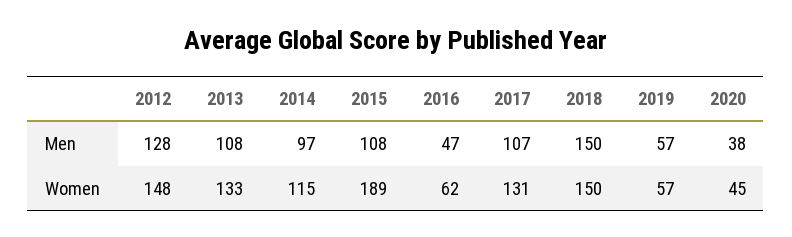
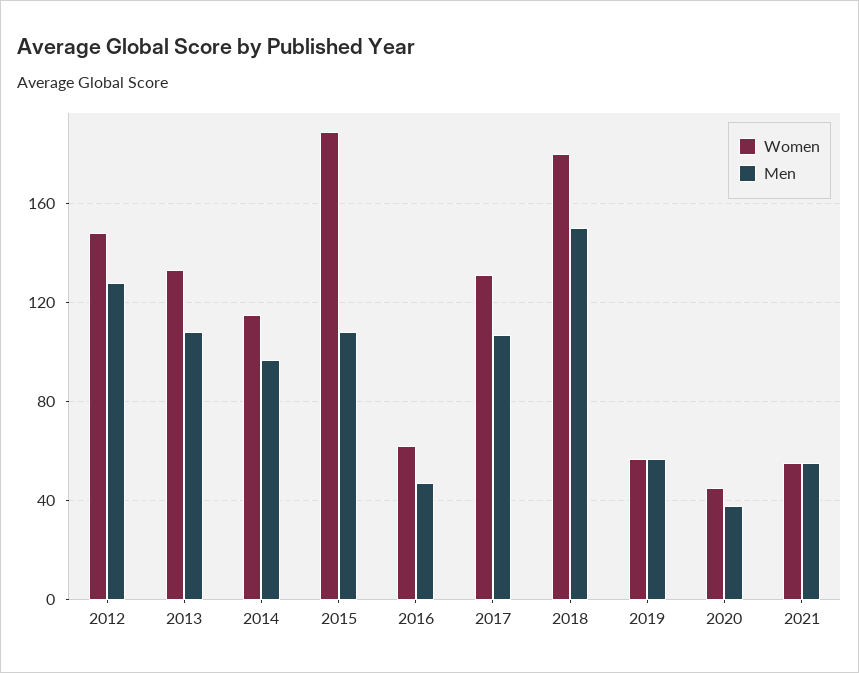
Women, 2018: 150 -> 180
Women, 2021: none -> 55
Men, 2021: none -> 55

